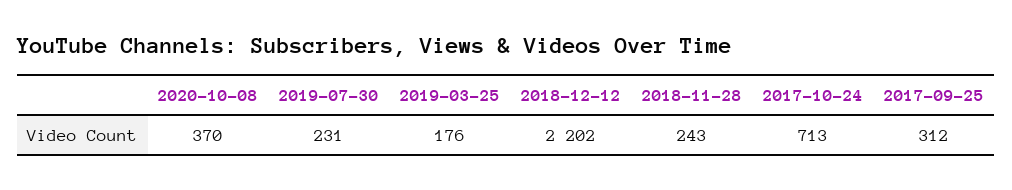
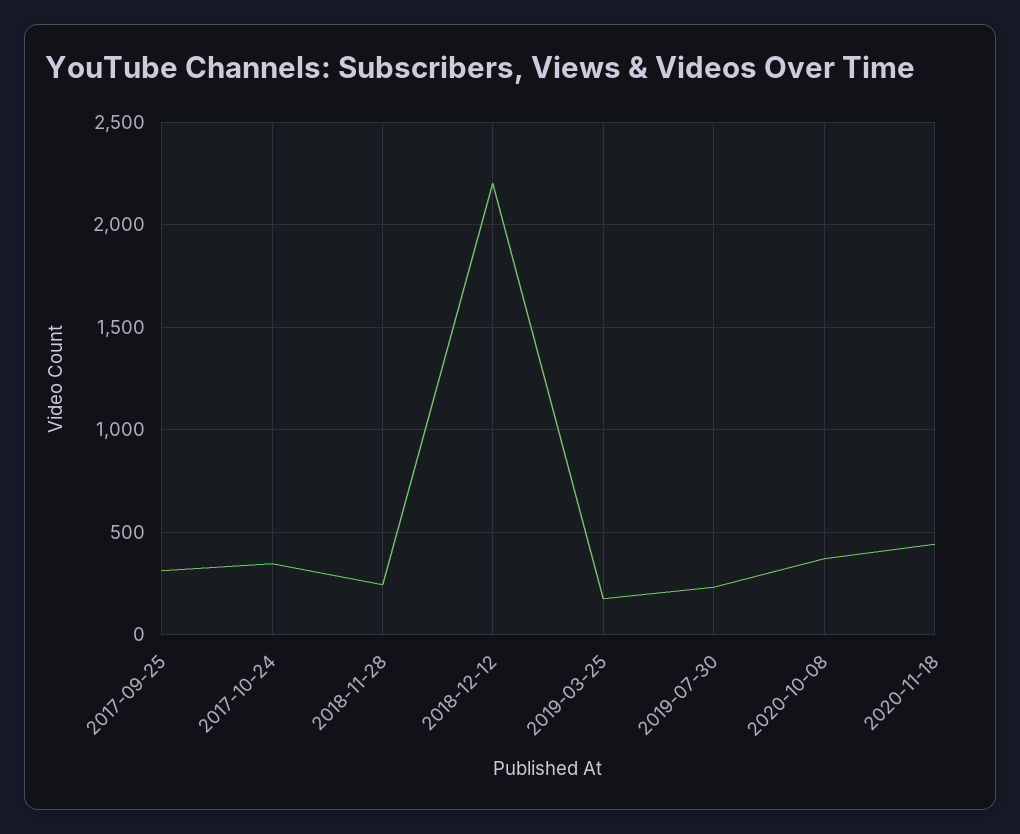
2017-10-24: 713 -> 350
2020-11-18: none -> 450

